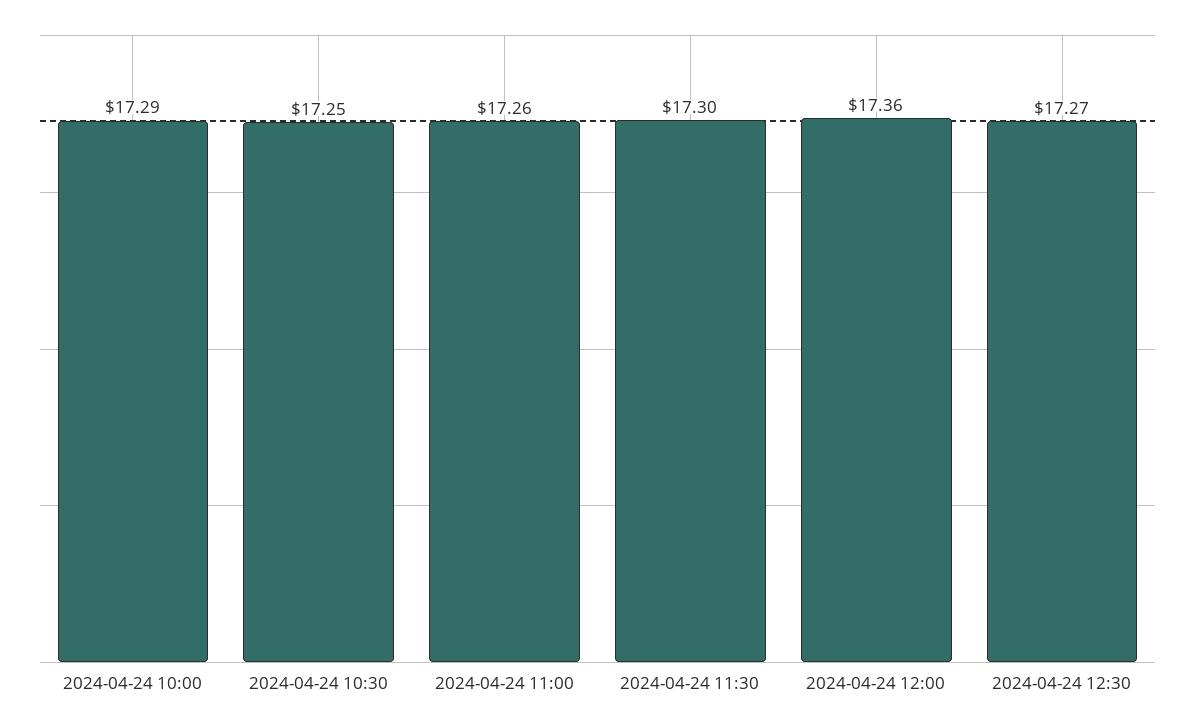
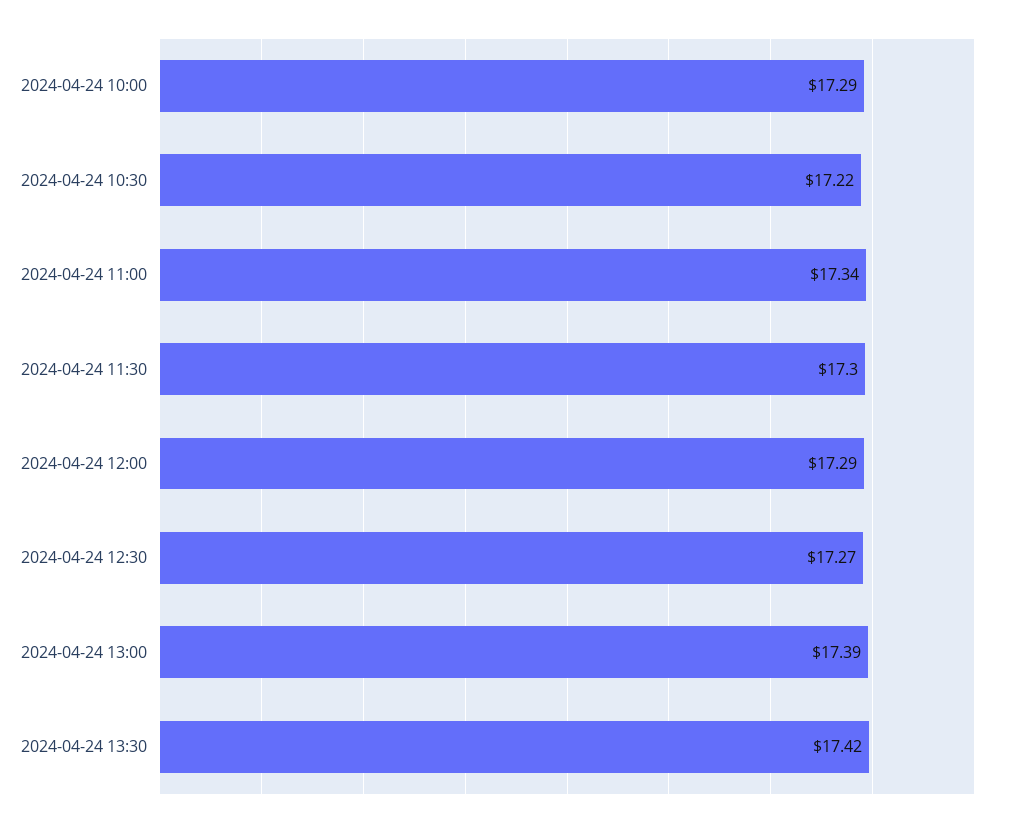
2024-04-24 10:30: 17.25 -> 17.22
2024-04-24 11:00: 17.26 -> 17.34
2024-04-24 12:00: 17.36 -> 17.29
2024-04-24 13:00: none -> 17.39
2024-04-24 13:30: none -> 17.42

